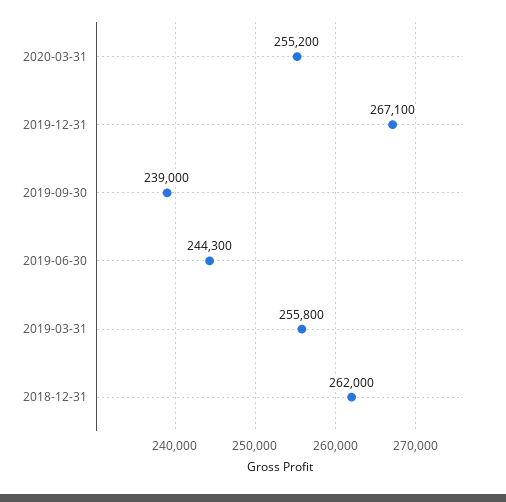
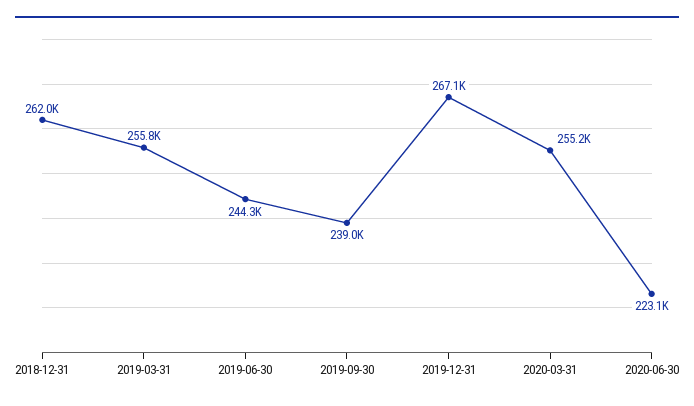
2020-06-30: none -> 223100

